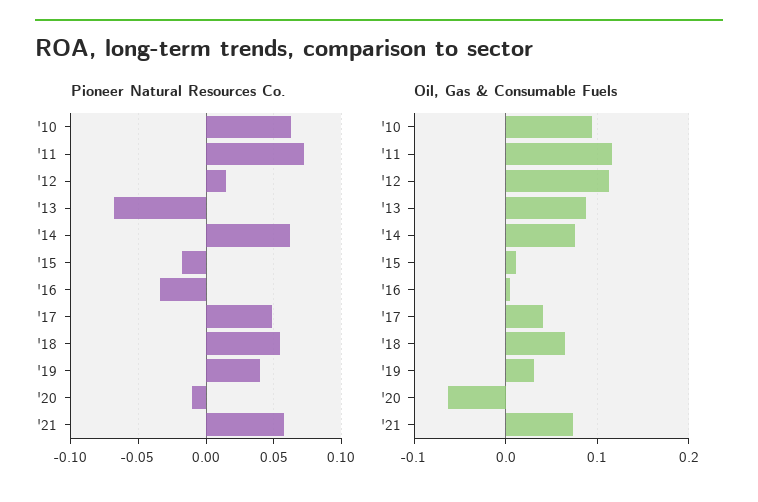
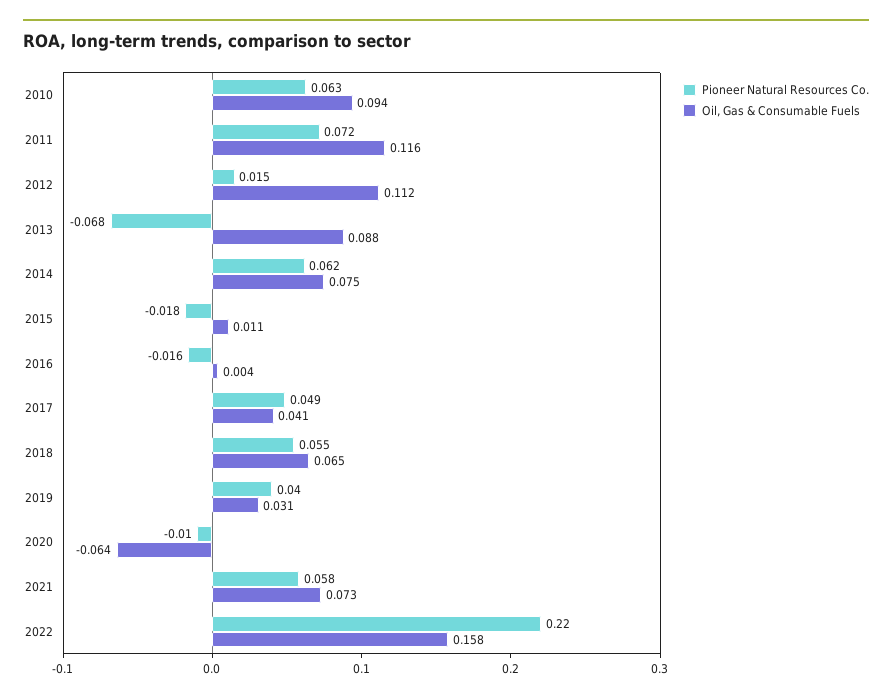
Pioneer Natural Resources Co., '16: -0.035 -> -0.016
Pioneer Natural Resources Co., 2022: none -> 0.22
Oil, Gas & Consumable Fuels, 2022: none -> 0.158

